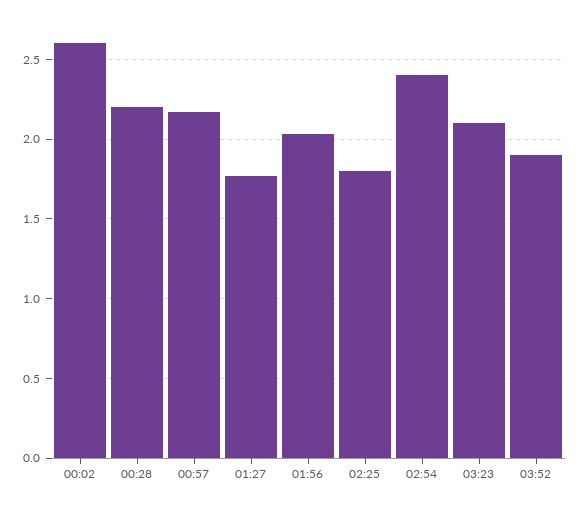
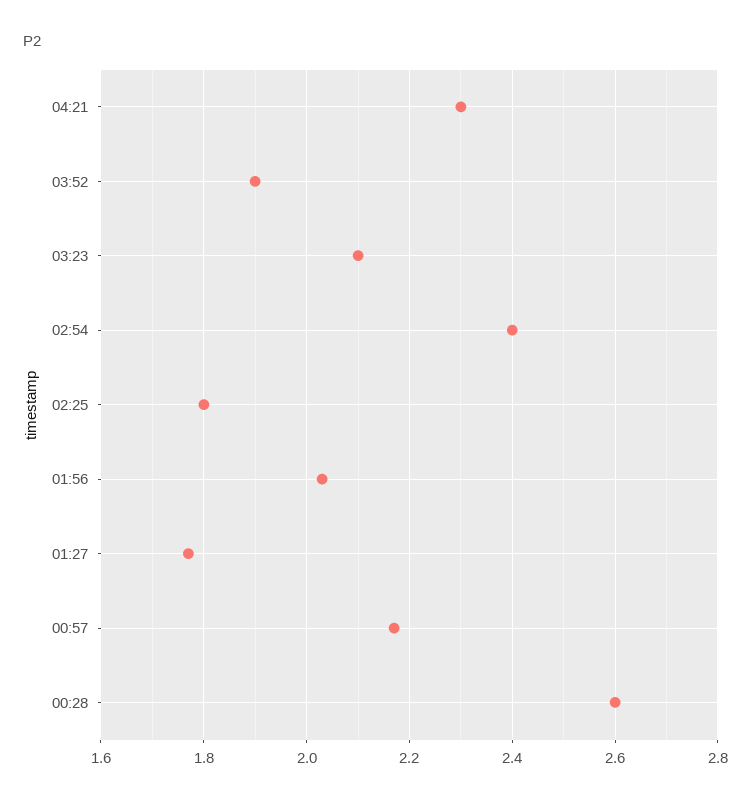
00:02: 2.6 -> none
00:28: 2.2 -> 2.6
04:21: none -> 2.3

